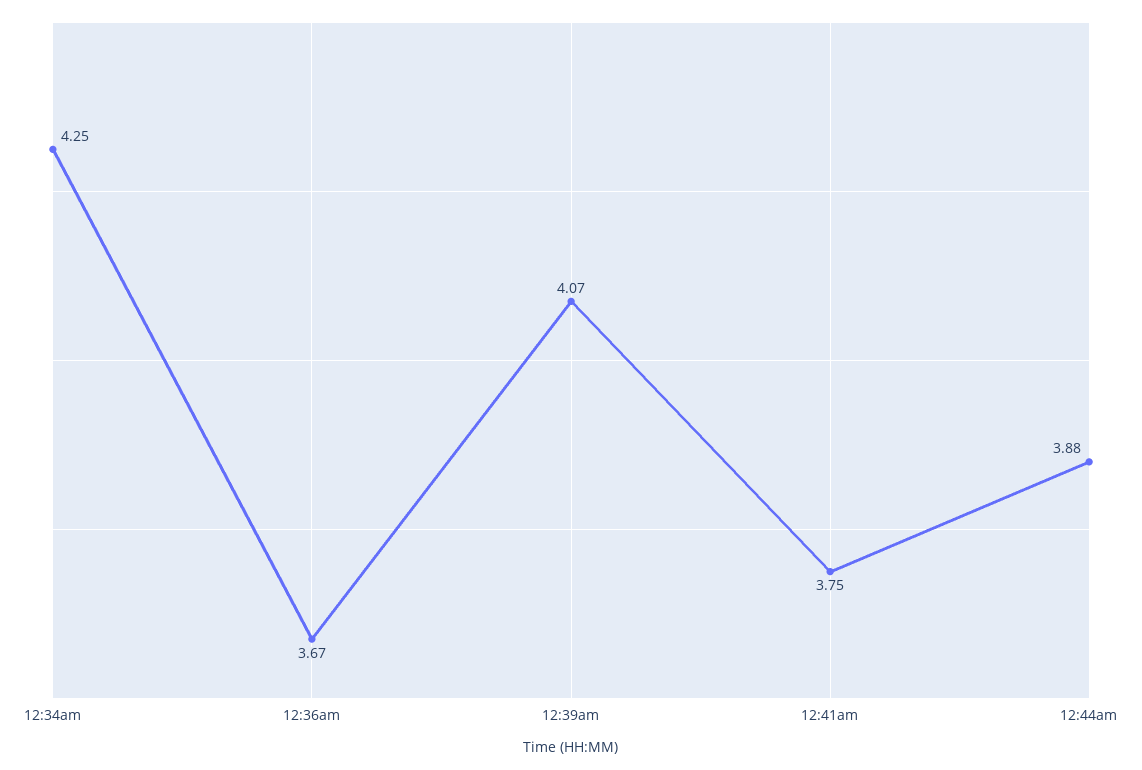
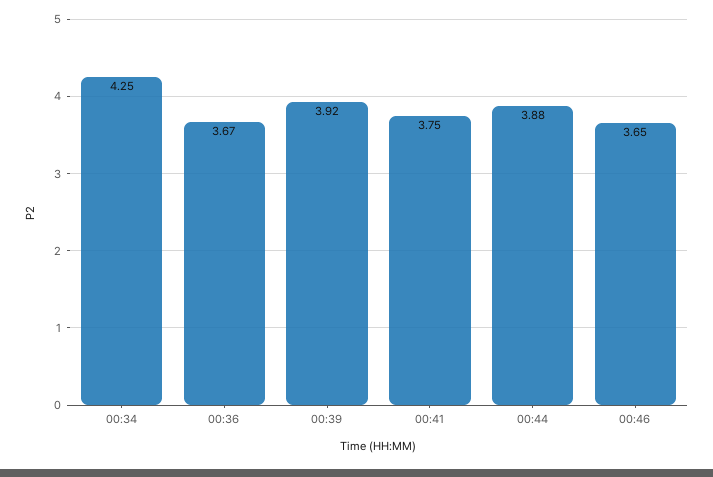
12:39am: 4.07 -> 3.92
00:46: none -> 3.65

